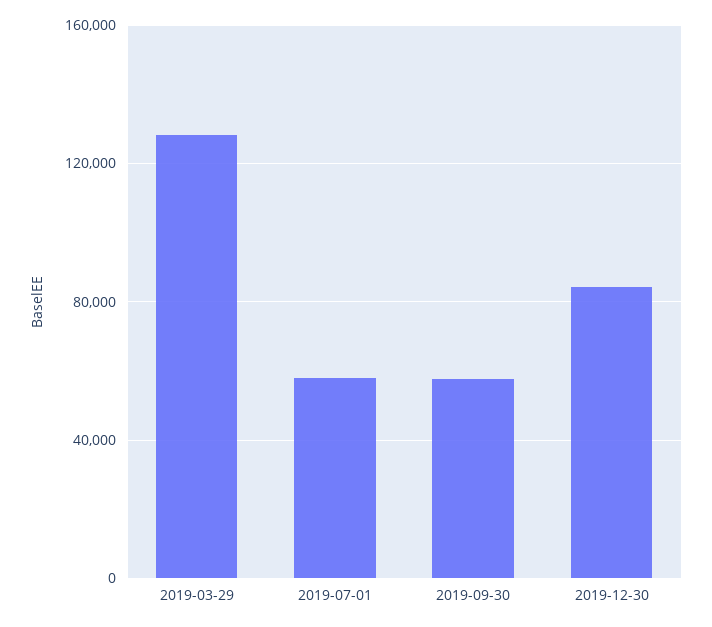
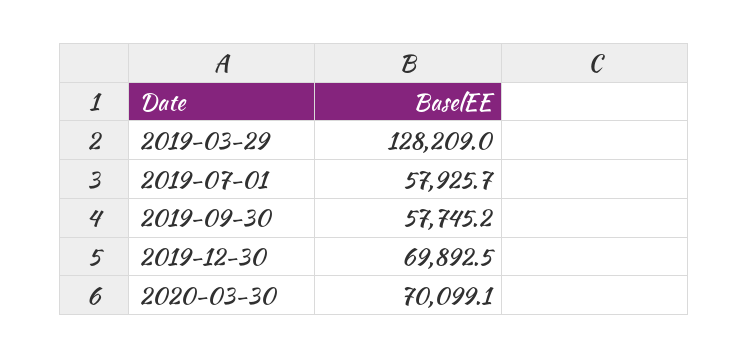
2019-12-30: 85000 -> 69892.5
2020-03-30: none -> 70099.1

